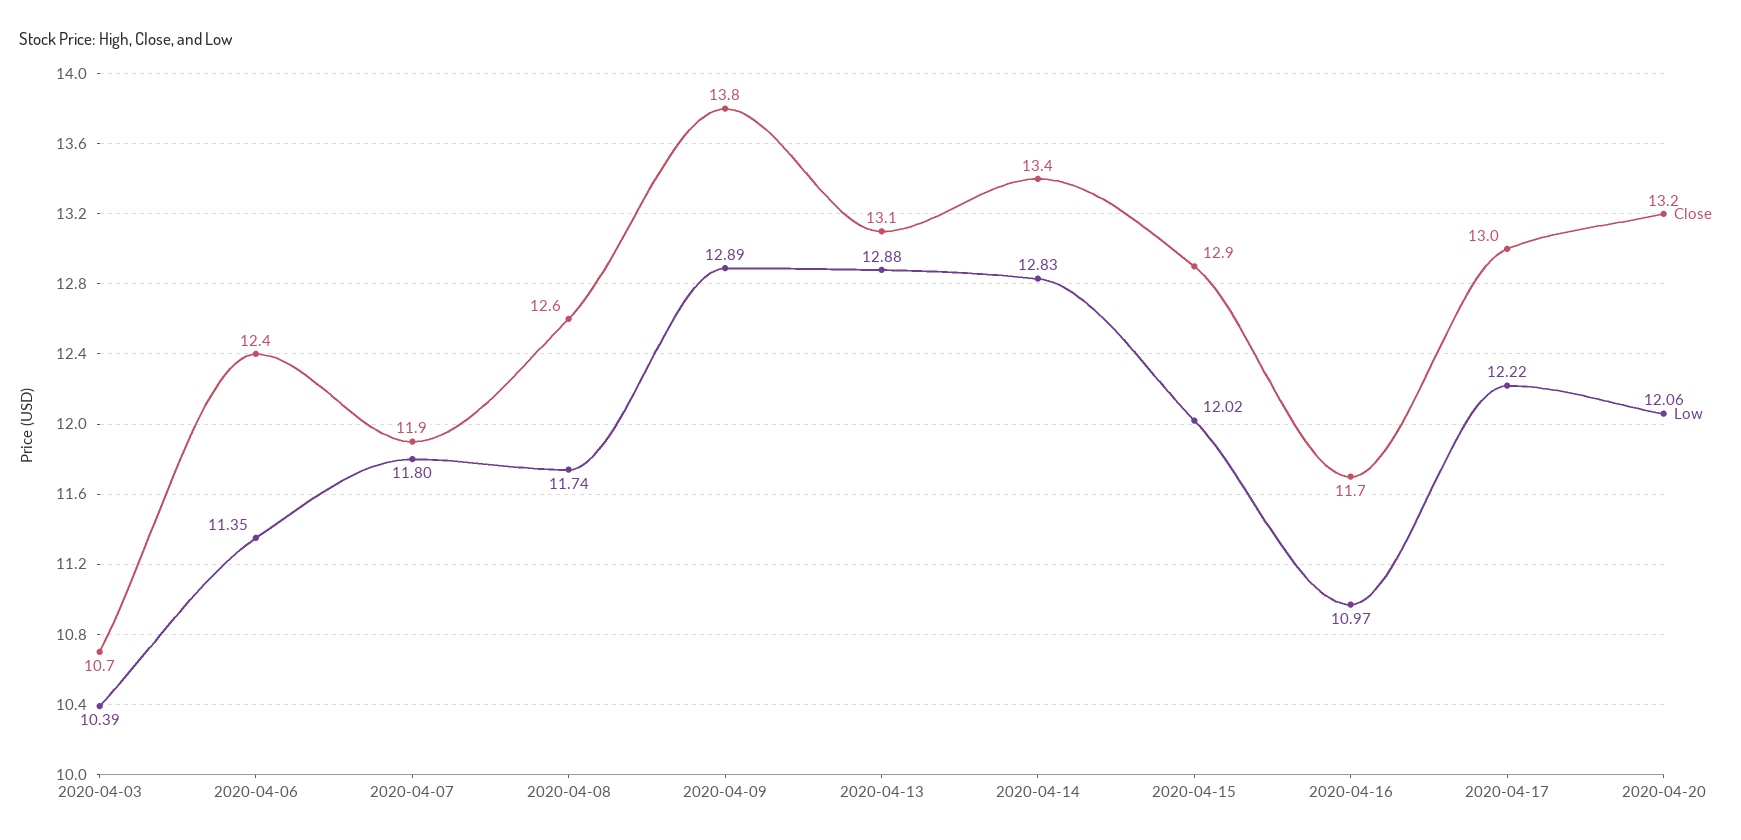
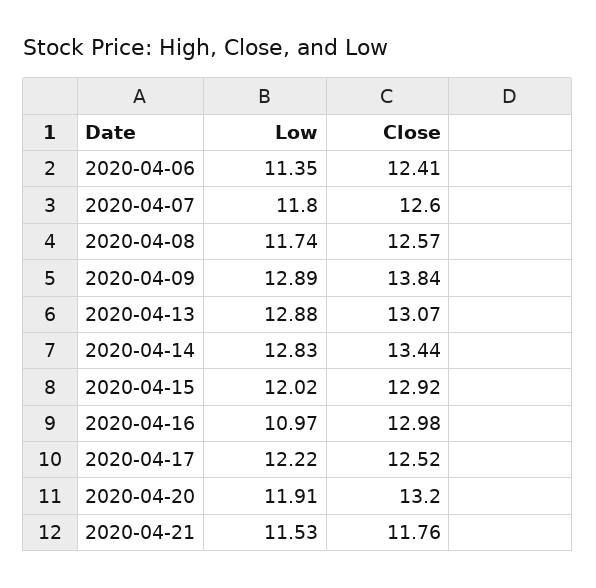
Close, 2020-04-03: 10.7 -> none
Low, 2020-04-03: 10.39 -> none
Close, 2020-04-07: 11.9 -> 12.6
Close, 2020-04-16: 11.7 -> 12.98
Close, 2020-04-17: 13 -> 12.52
Low, 2020-04-20: 12.06 -> 11.91
Low, 2020-04-21: none -> 11.53
Close, 2020-04-21: none -> 11.76

